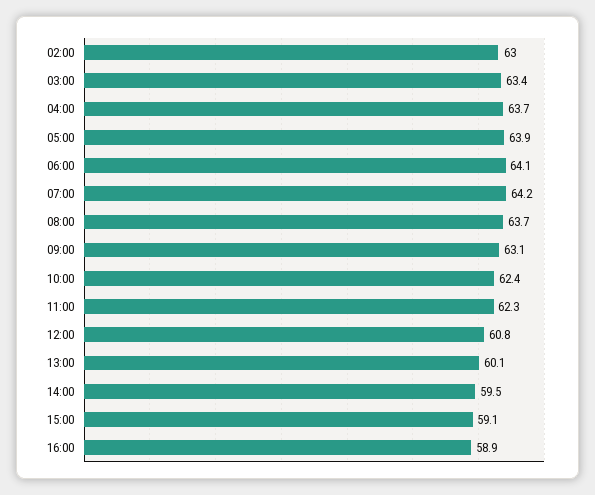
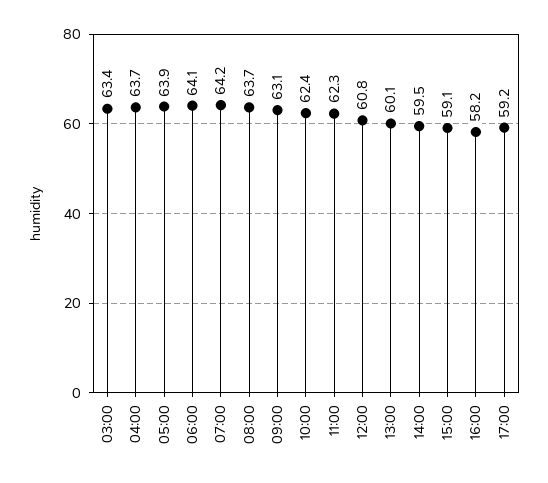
02:00: 63 -> none
16:00: 58.9 -> 58.2
17:00: none -> 59.2

